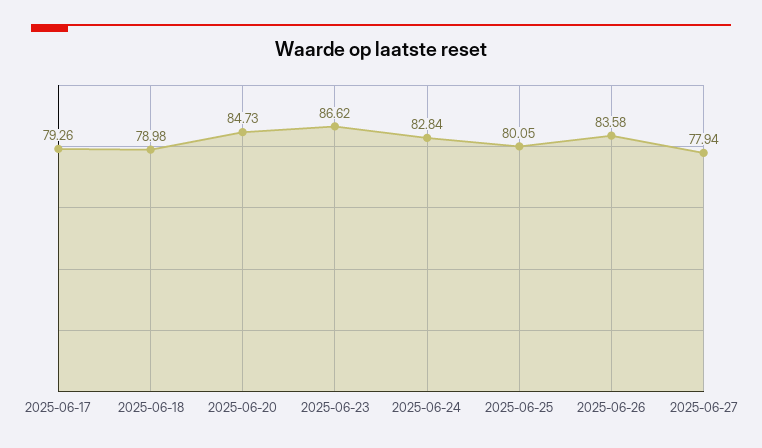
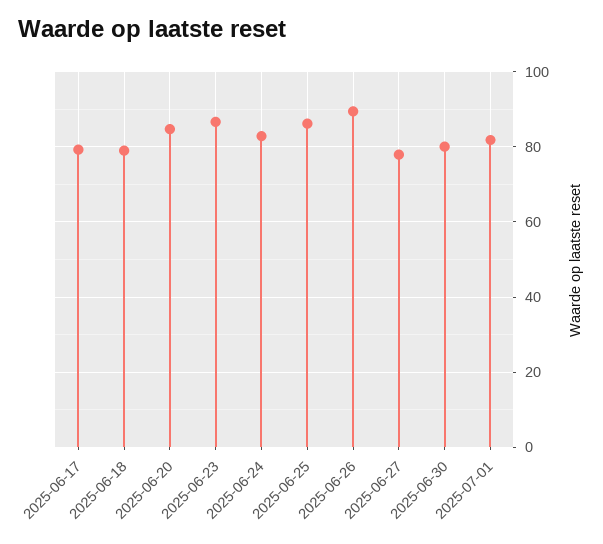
2025-06-25: 80.05 -> 86
2025-06-26: 83.58 -> 90
2025-06-30: none -> 80
2025-07-01: none -> 82

